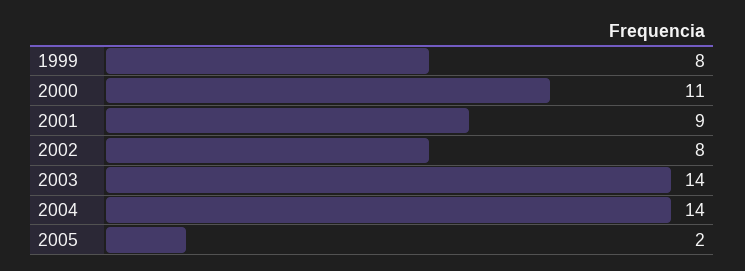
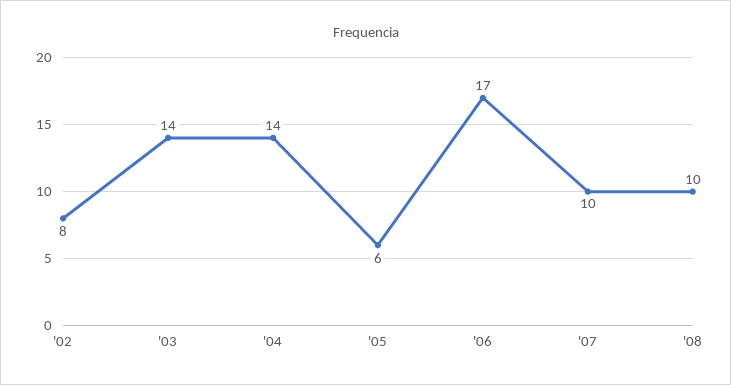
1999: 8 -> none
2000: 11 -> none
2001: 9 -> none
2005: 2 -> 6
'06: none -> 17
'07: none -> 10
'08: none -> 10

